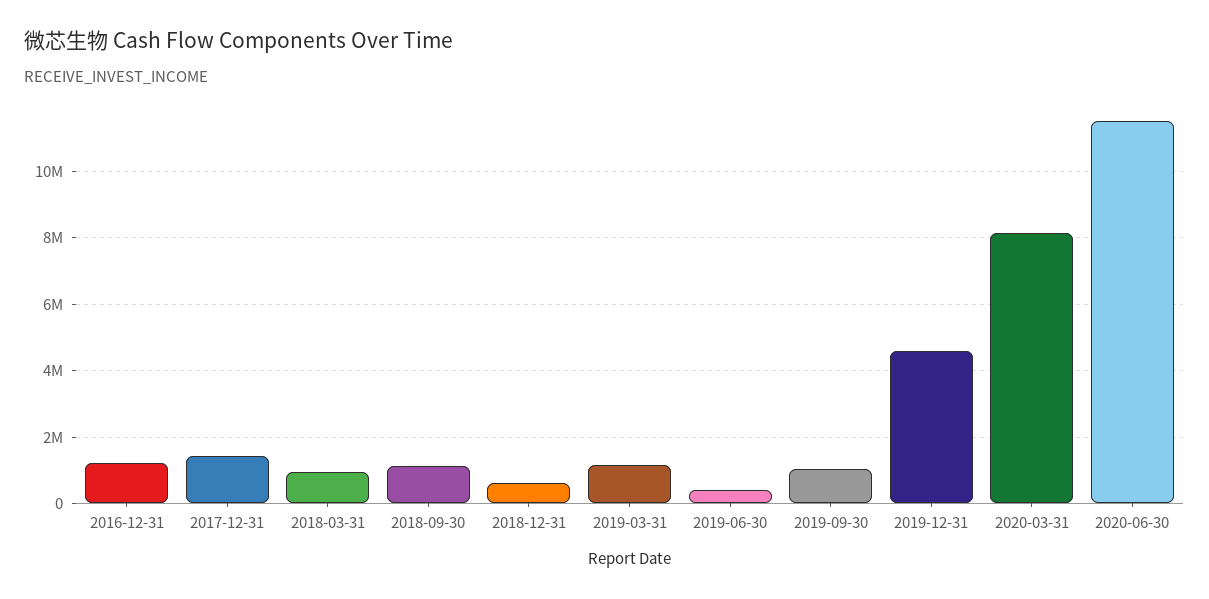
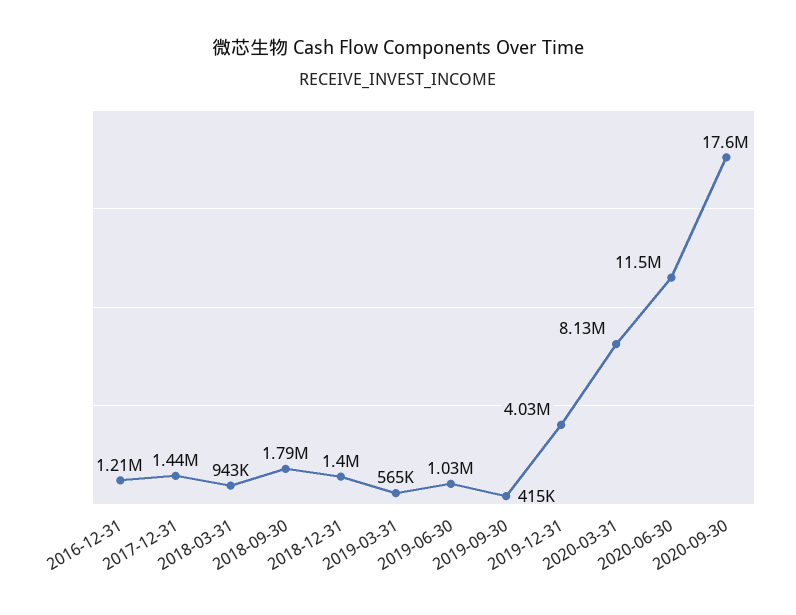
2018-09-30: 1200000 -> 1790000
2018-12-31: 600000 -> 1400000
2019-03-31: 1200000 -> 565000
2019-06-30: 400000 -> 1030000
2019-09-30: 1000000 -> 415000
2019-12-31: 4600000 -> 4030000
2020-09-30: none -> 17600000

